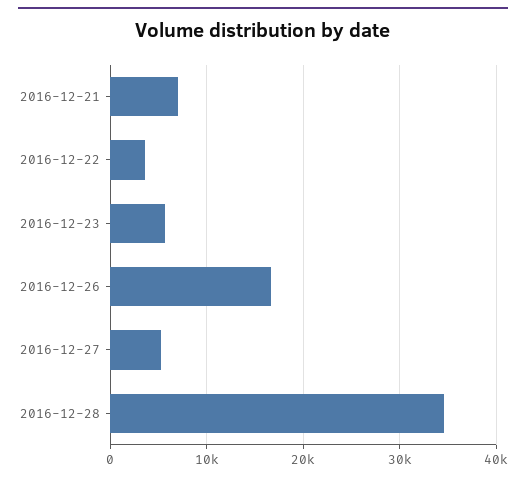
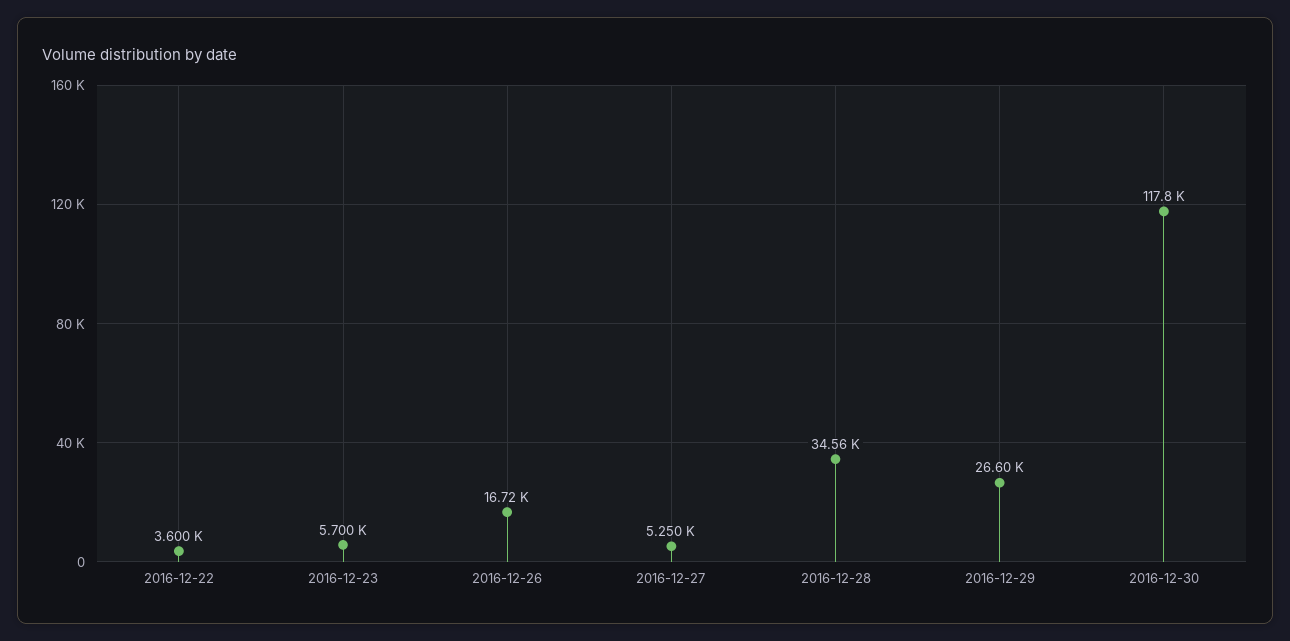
2016-12-21: 7000 -> none
2016-12-29: none -> 26600
2016-12-30: none -> 117800

